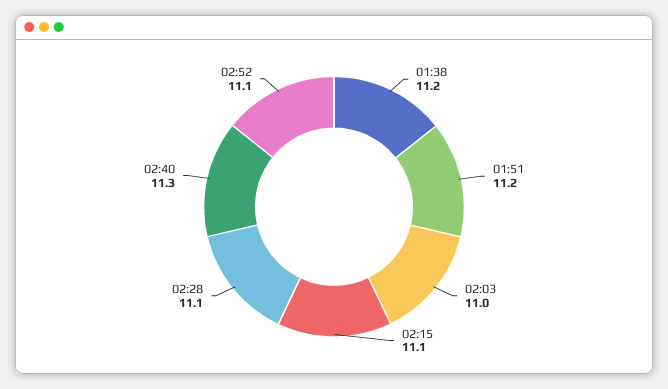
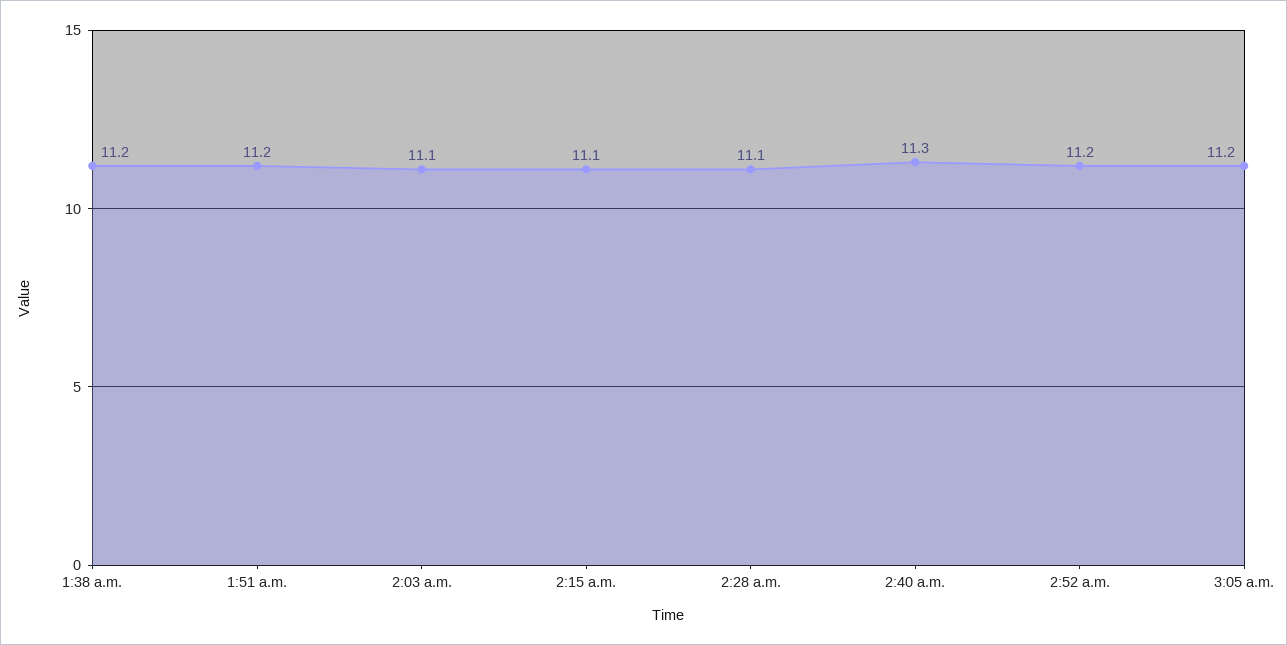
02:03: 11 -> 11.1
02:52: 11.1 -> 11.2
3:05 a.m.: none -> 11.2

